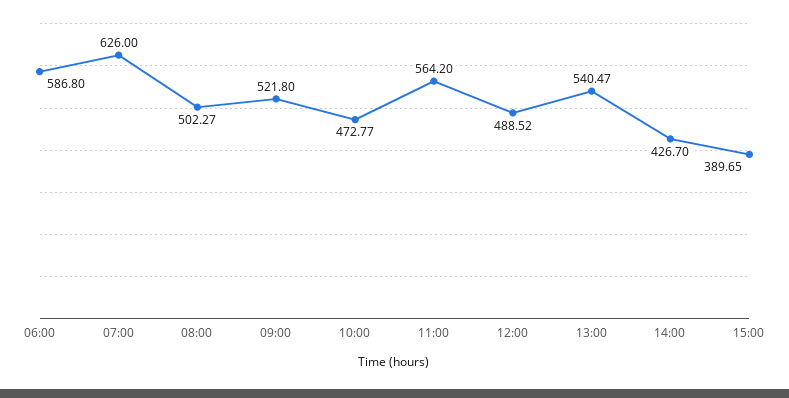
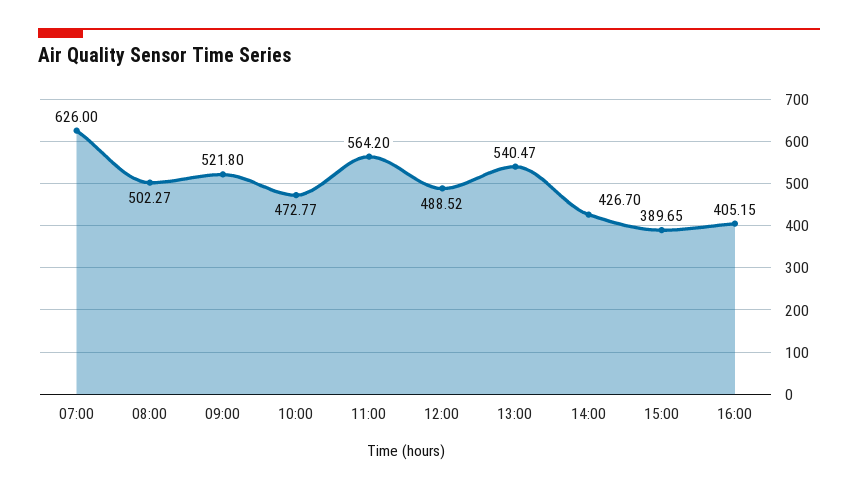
06:00: 586.8 -> none
16:00: none -> 405.15

